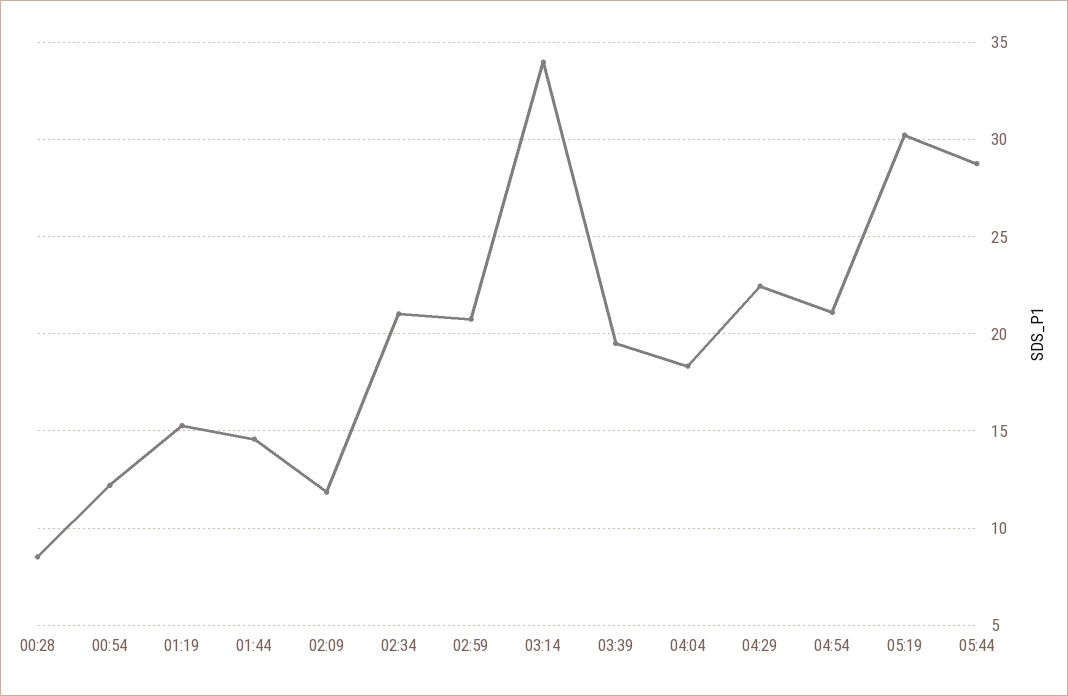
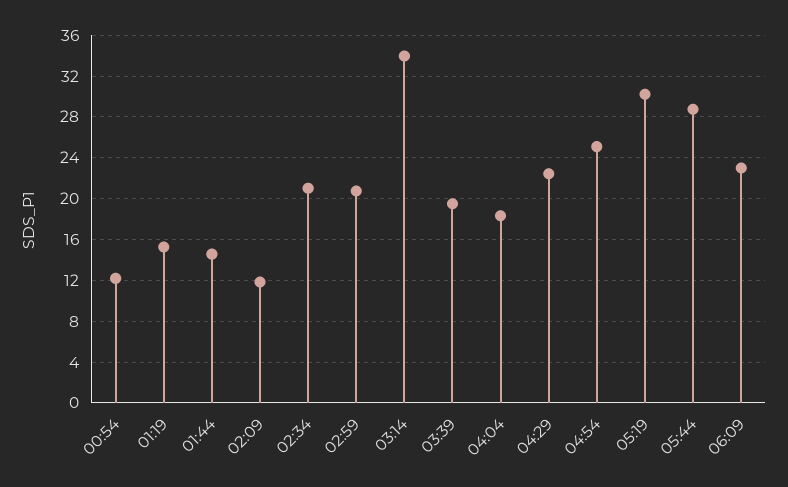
00:28: 8.5 -> none
04:54: 21 -> 25
06:09: none -> 23

